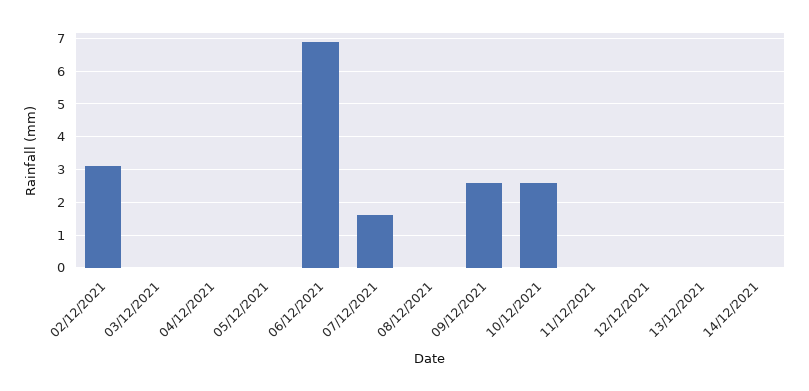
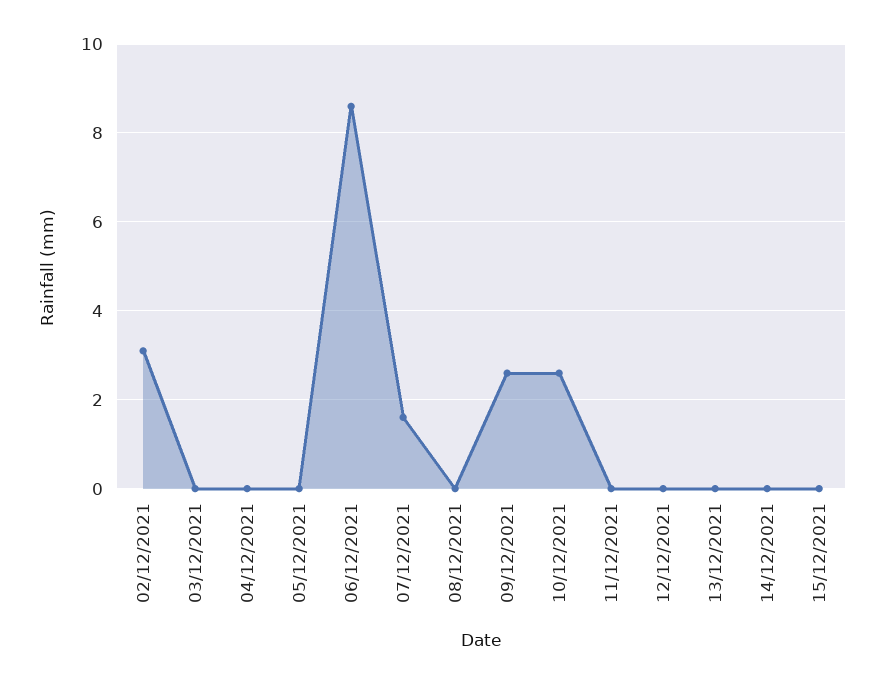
06/12/2021: 7 -> 8.5
15/12/2021: none -> 0

